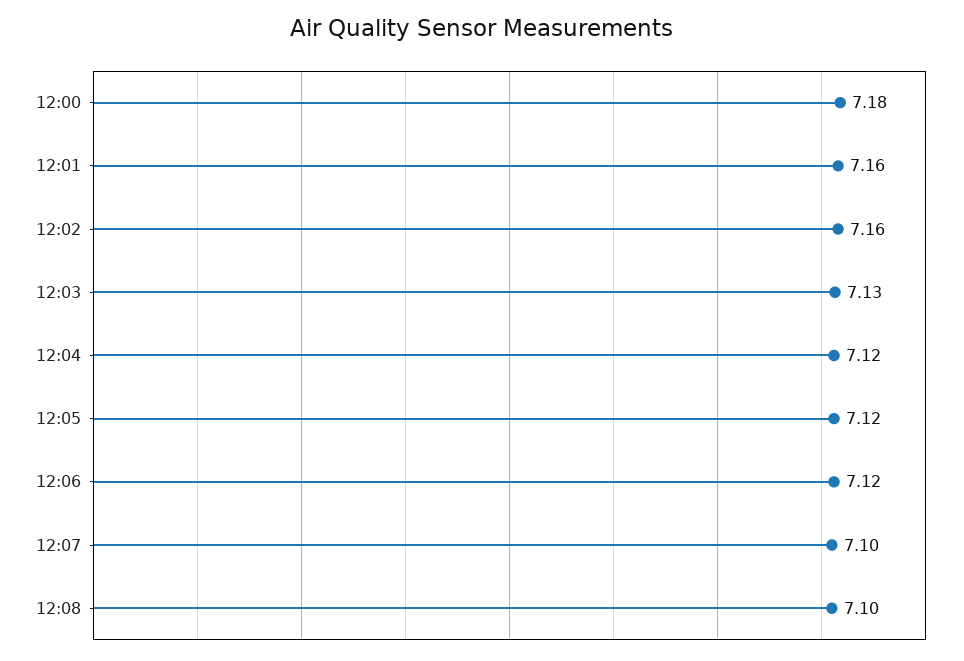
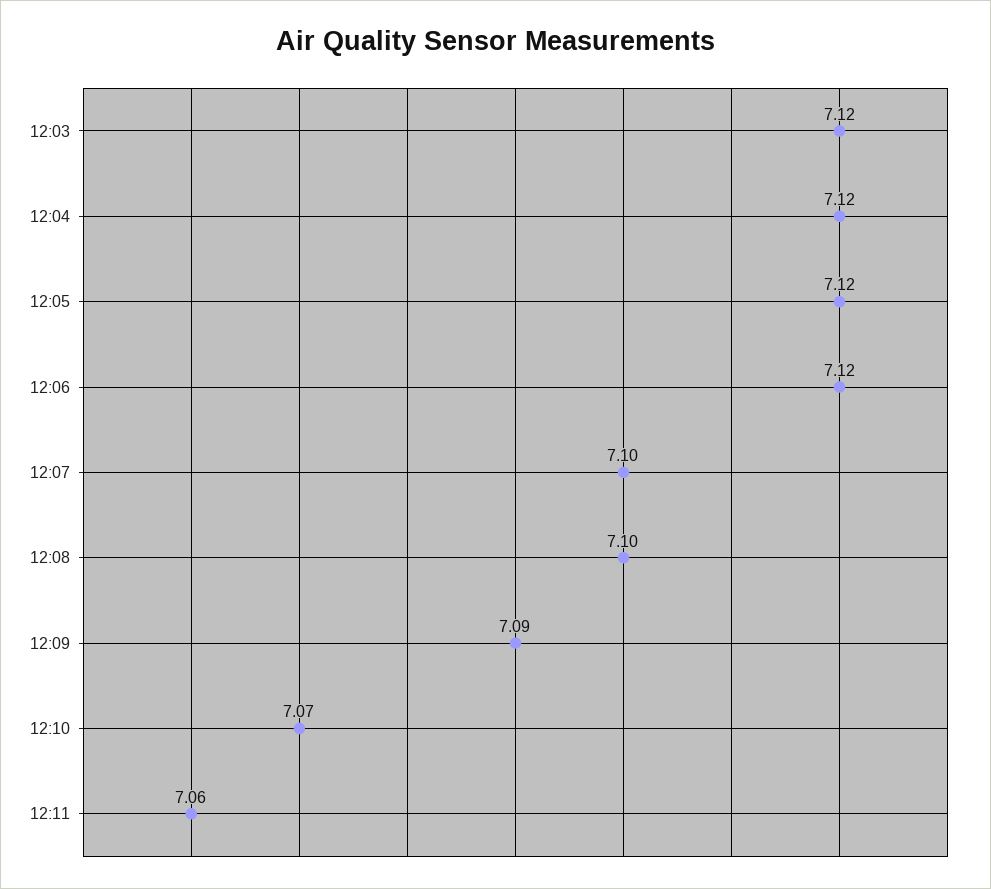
12:00: 7.18 -> none
12:01: 7.16 -> none
12:02: 7.16 -> none
12:03: 7.13 -> 7.12
12:09: none -> 7.09
12:10: none -> 7.07
12:11: none -> 7.06

